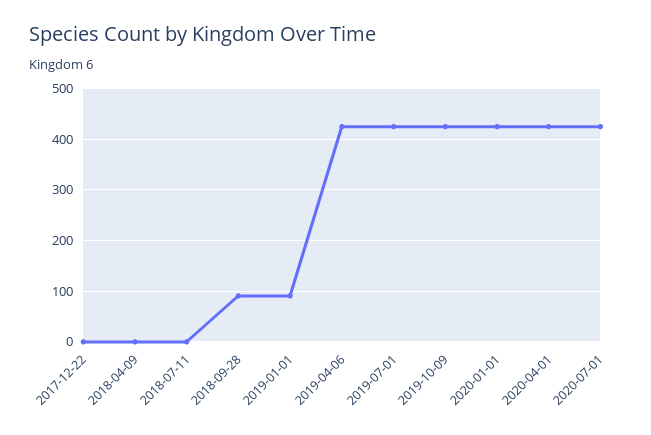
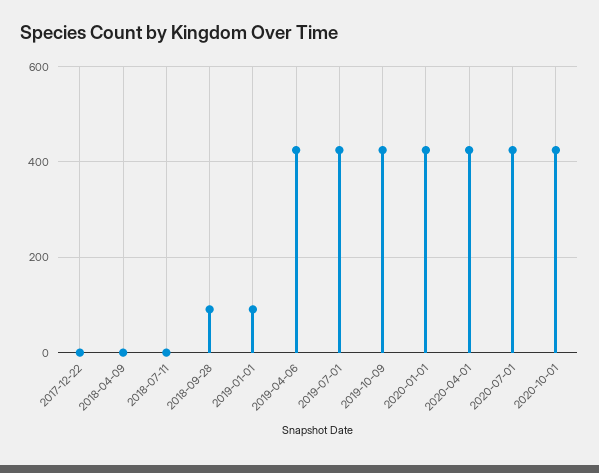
2020-10-01: none -> 420

